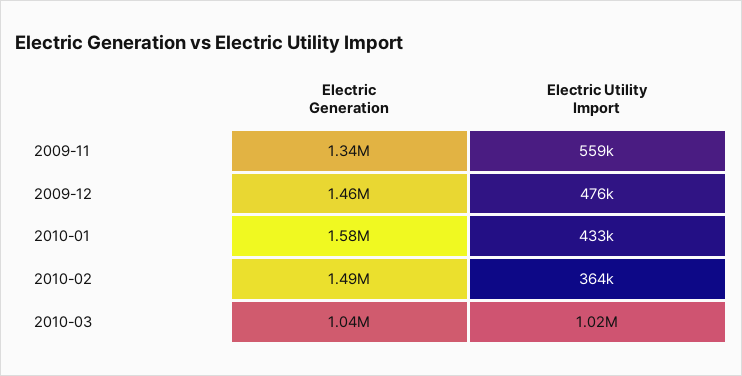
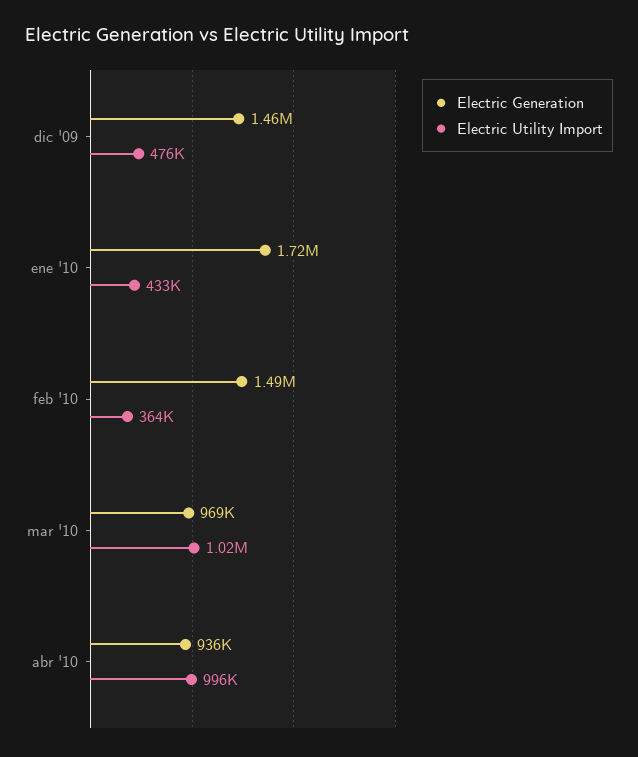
Electric Generation, 2009-11: 1340000 -> none
Electric Utility Import, 2009-11: 559000 -> none
Electric Generation, 2010-01: 1580000 -> 1720000
Electric Generation, 2010-03: 1040000 -> 969000
Electric Generation, abr '10: none -> 936000
Electric Utility Import, abr '10: none -> 996000

